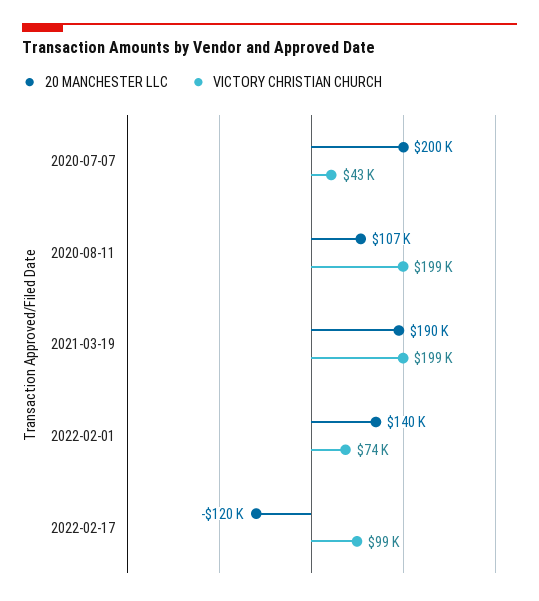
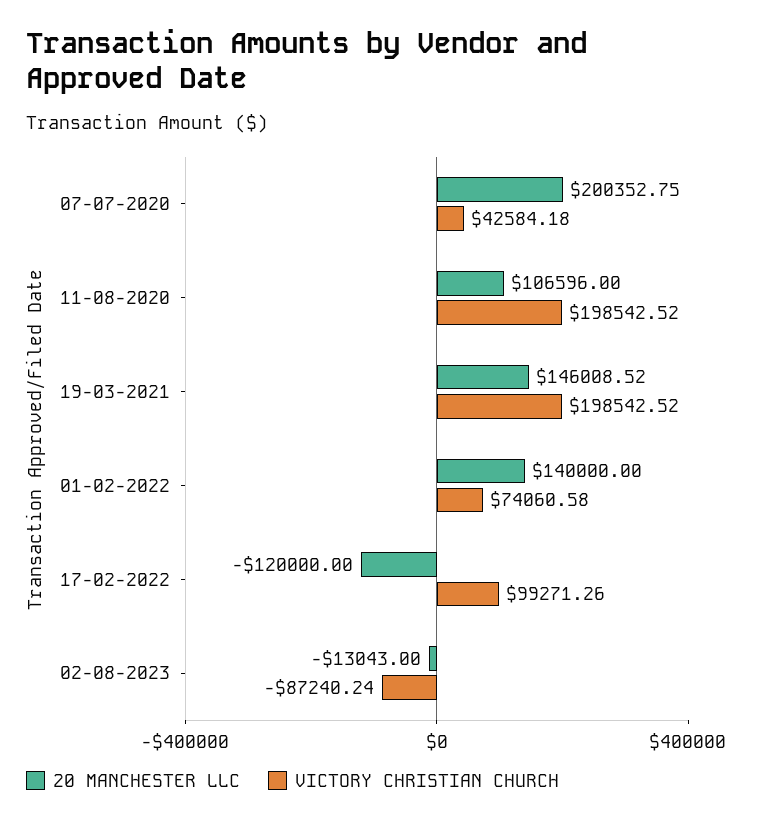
20 MANCHESTER LLC, 2021-03-19: 190000 -> 146008.52
20 MANCHESTER LLC, 02-08-2023: none -> -13043
VICTORY CHRISTIAN CHURCH, 02-08-2023: none -> -87240.24

